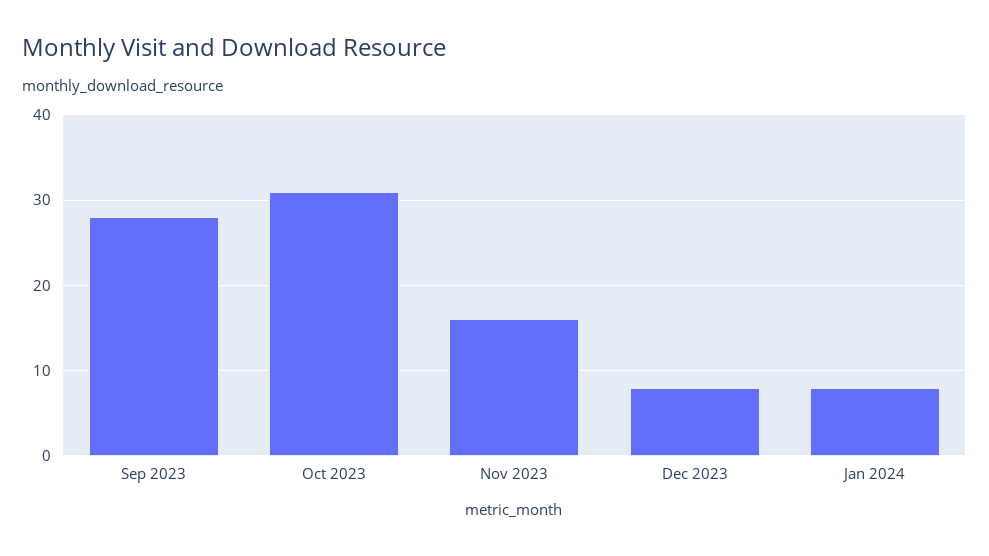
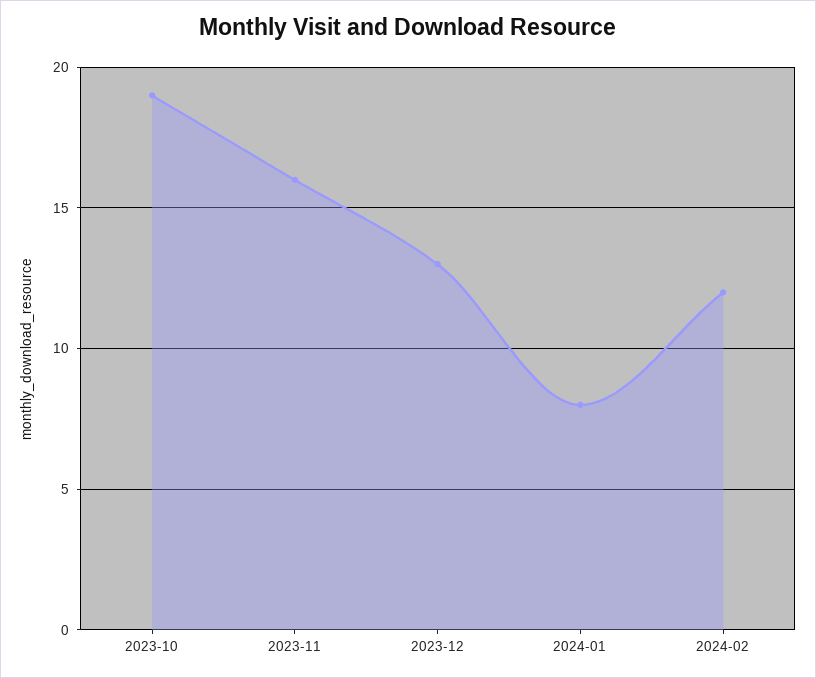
Sep 2023: 28 -> none
Oct 2023: 31 -> 19
Dec 2023: 8 -> 13
2024-02: none -> 12

